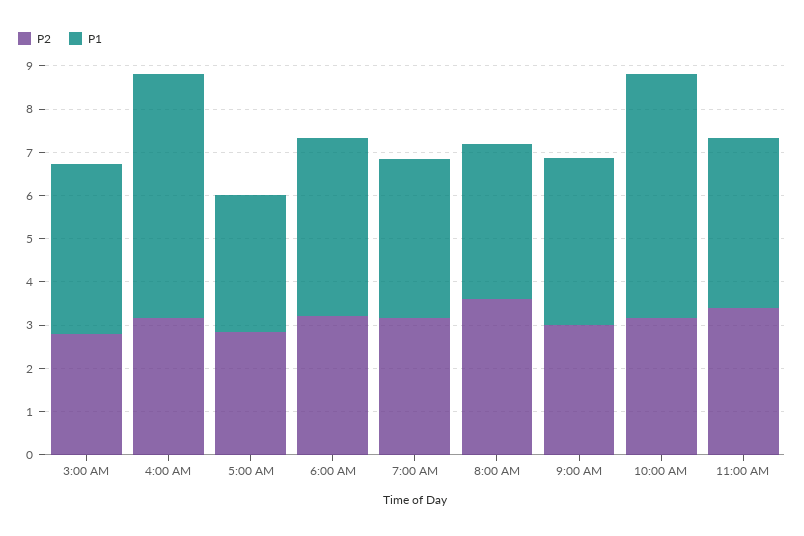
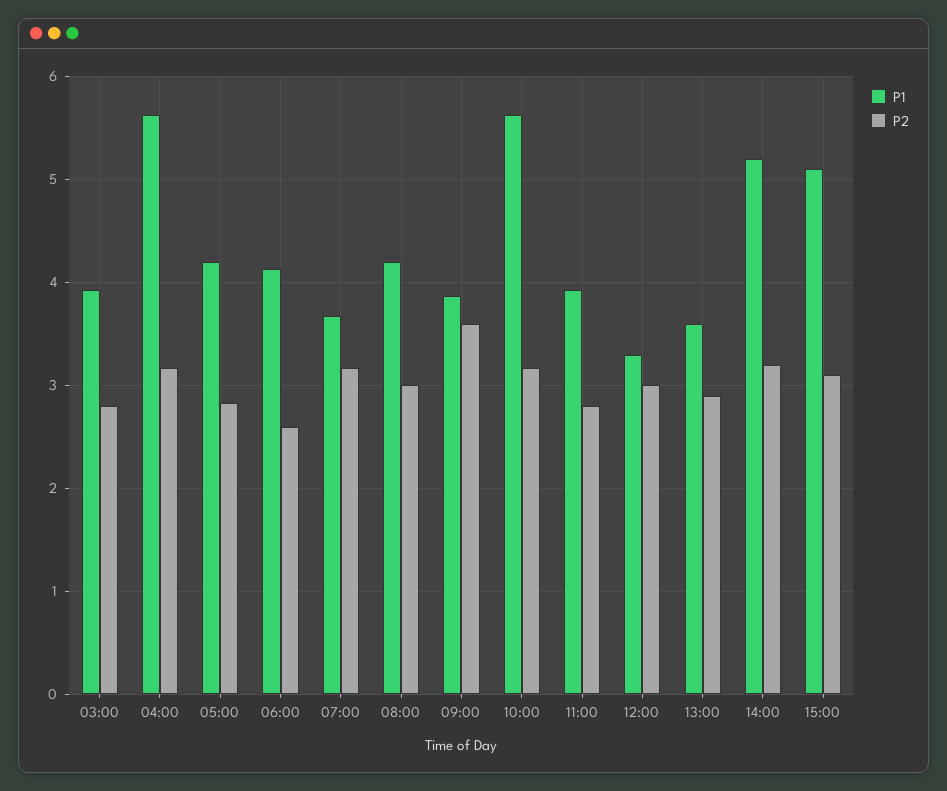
P1, 5:00 AM: 3.2 -> 4.2
P2, 6:00 AM: 3.2 -> 2.6
P2, 8:00 AM: 3.6 -> 3
P1, 8:00 AM: 3.6 -> 4.2
P2, 9:00 AM: 3 -> 3.6
P2, 11:00 AM: 3.4 -> 2.8
P1, 12:00: none -> 3.3
P2, 12:00: none -> 3
P1, 13:00: none -> 3.6
P2, 13:00: none -> 2.9
P1, 14:00: none -> 5.2
P2, 14:00: none -> 3.2
P1, 15:00: none -> 5.1
P2, 15:00: none -> 3.1

